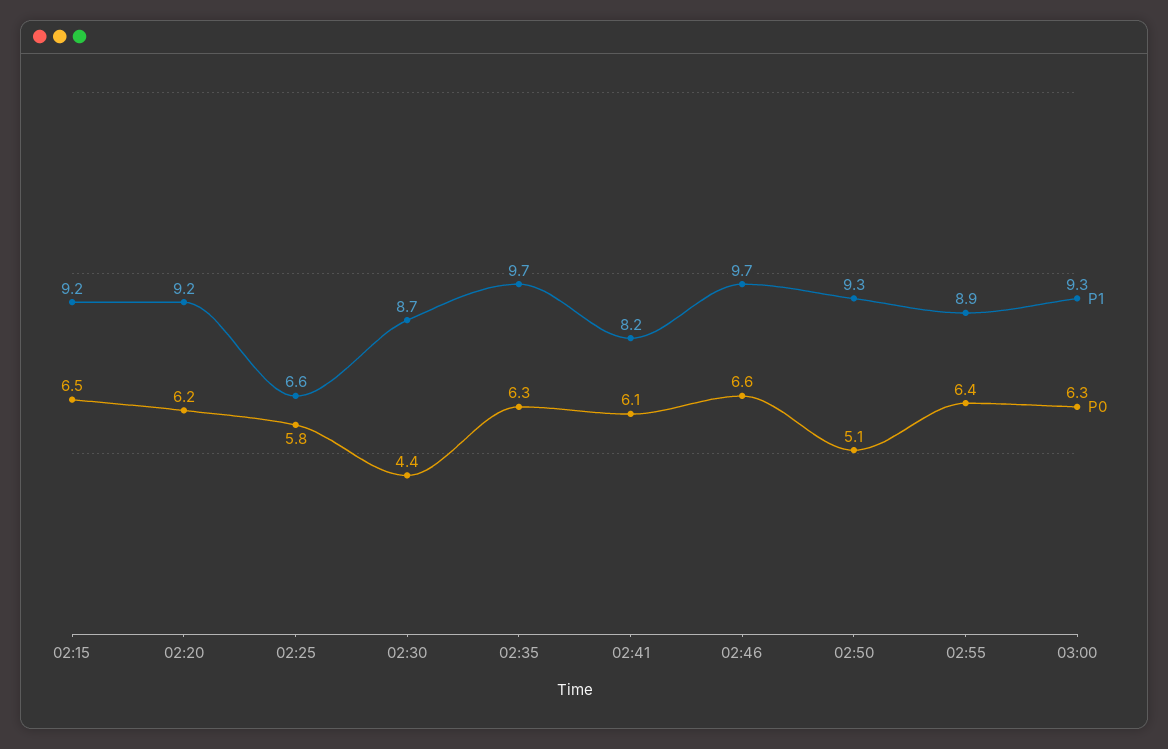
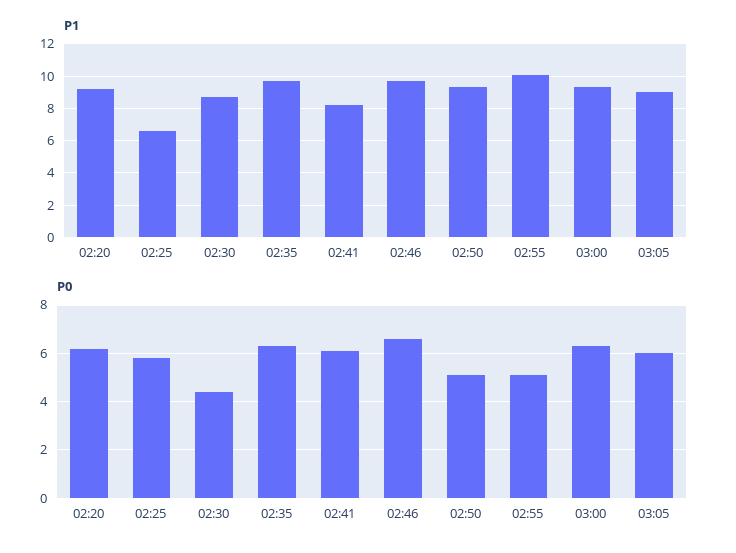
P1, 02:15: 9.2 -> none
P0, 02:15: 6.5 -> none
P1, 02:55: 8.9 -> 10
P0, 02:55: 6.4 -> 5
P1, 03:05: none -> 9
P0, 03:05: none -> 6

